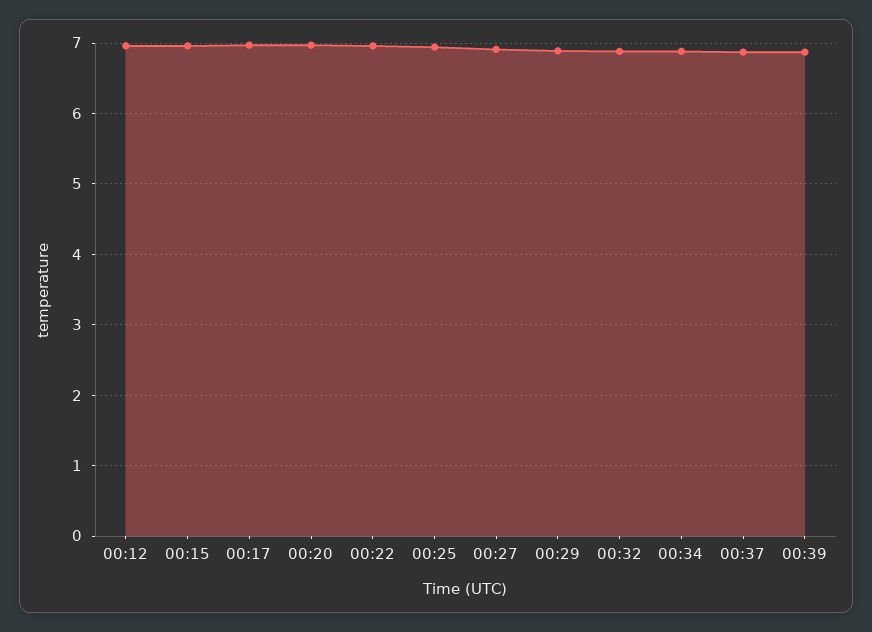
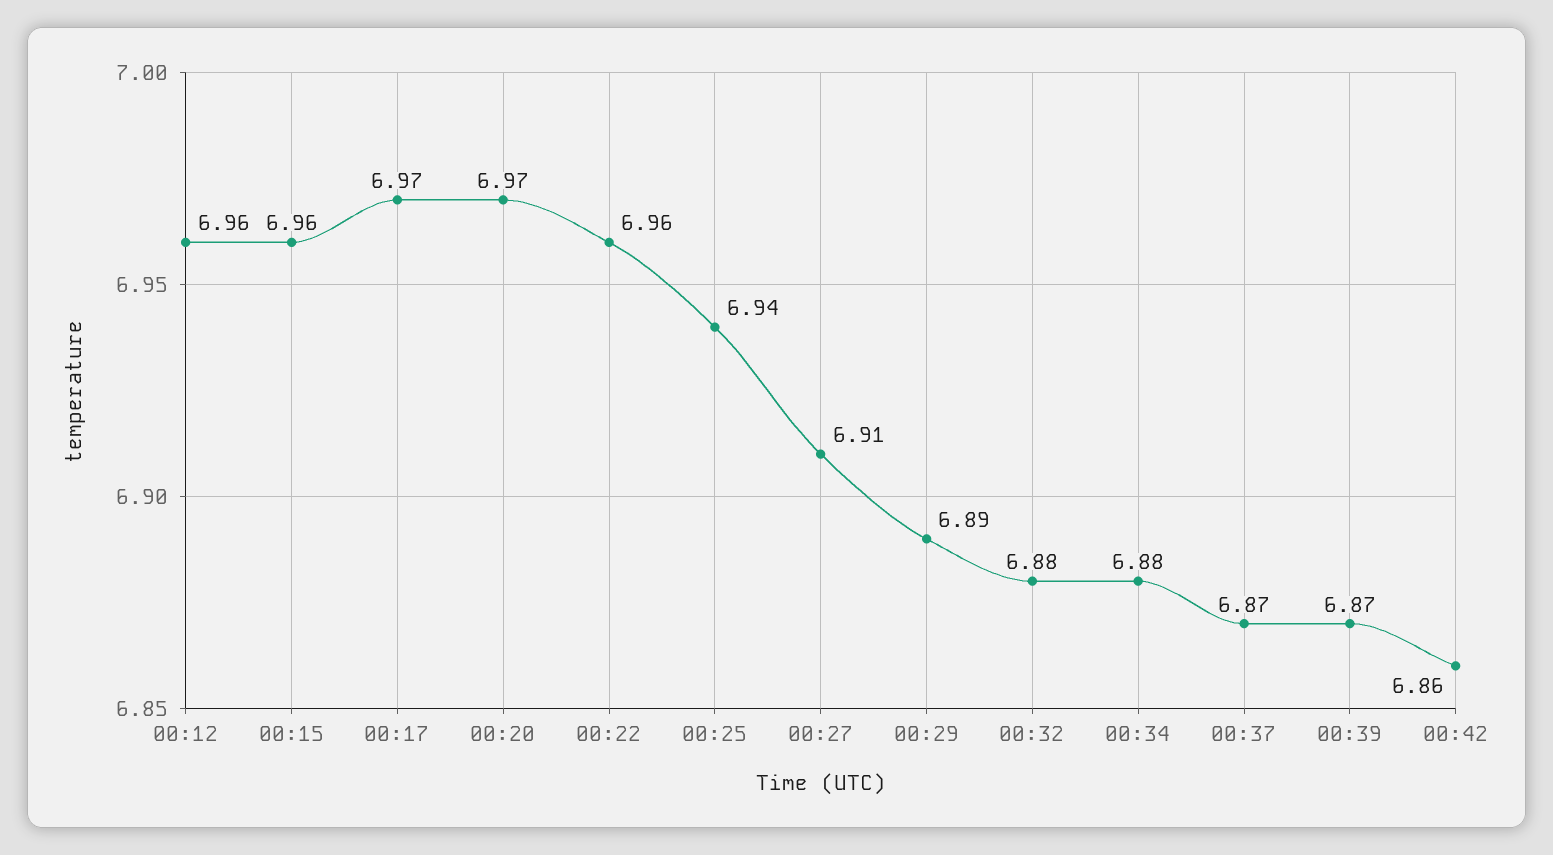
00:42: none -> 6.86

